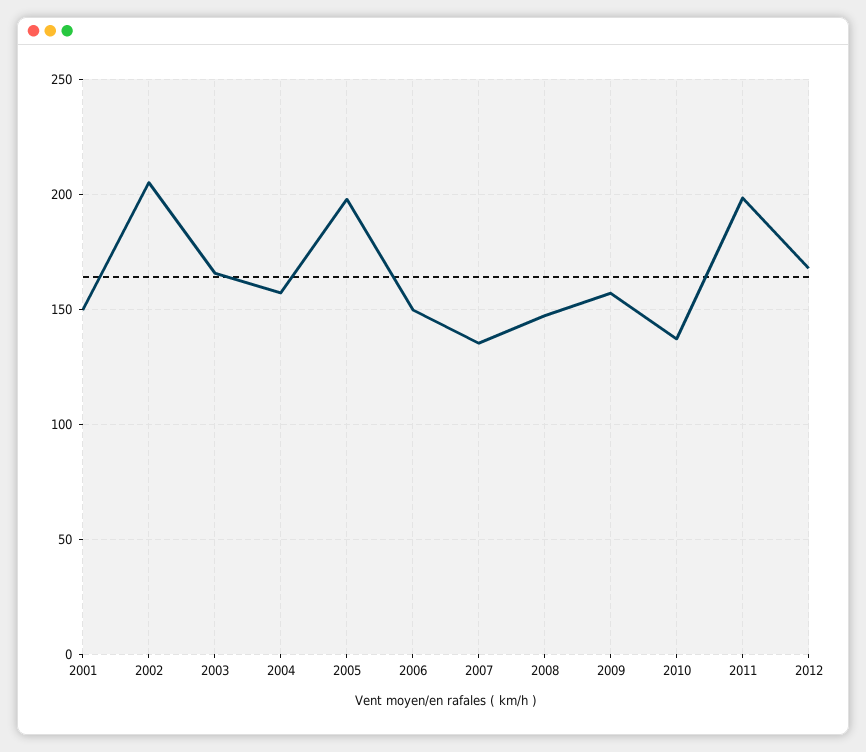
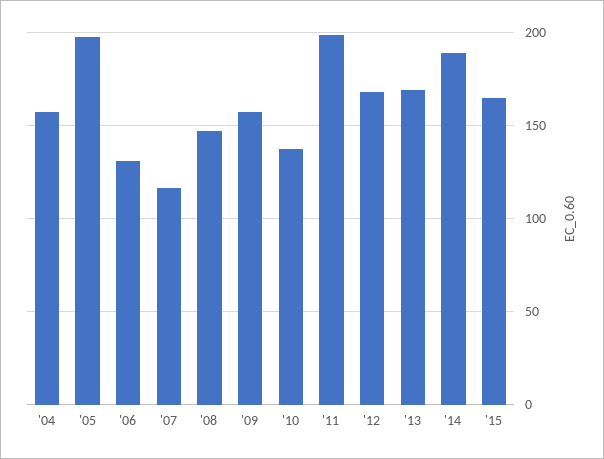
2001: 150 -> none
2002: 205 -> none
2003: 165 -> none
2006: 150 -> 130
2007: 135 -> 115
'13: none -> 170
'14: none -> 190
'15: none -> 165

